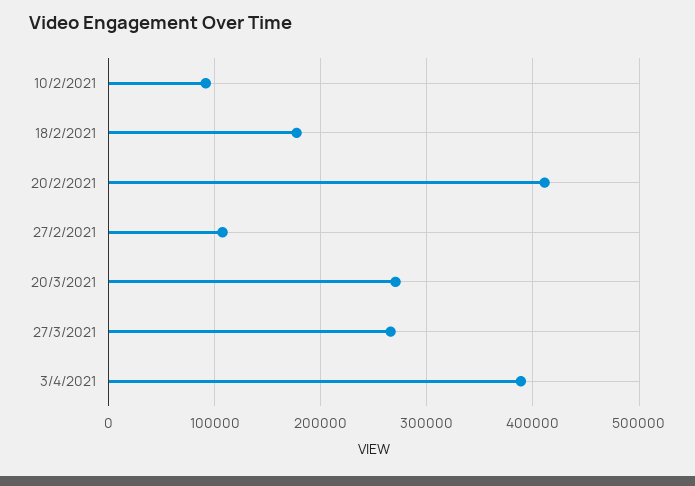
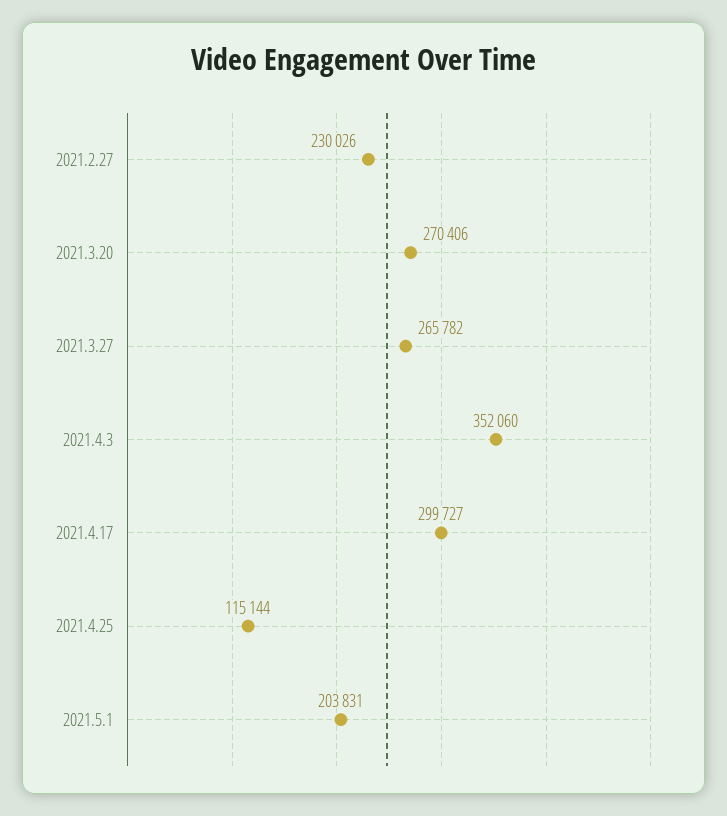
10/2/2021: 90000 -> none
18/2/2021: 180000 -> none
20/2/2021: 410000 -> none
27/2/2021: 110000 -> 230026
3/4/2021: 390000 -> 352060
2021.4.17: none -> 299727
2021.4.25: none -> 115144
2021.5.1: none -> 203831

